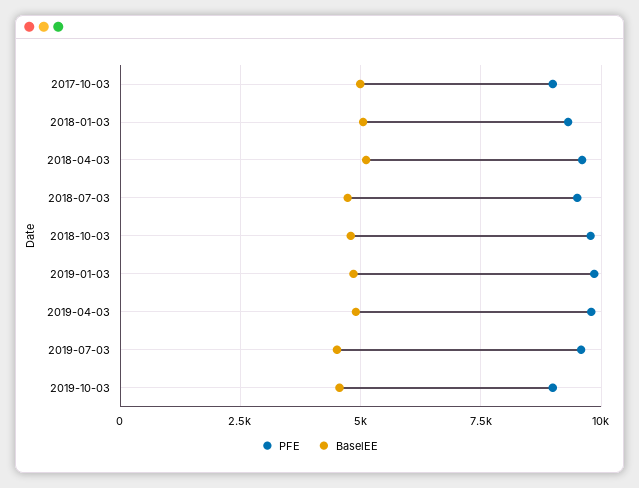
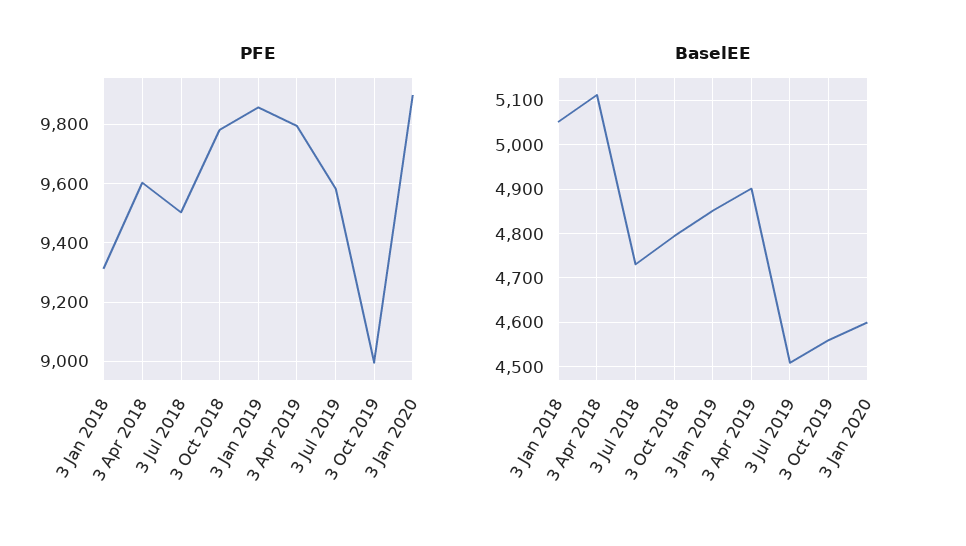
PFE, 2017-10-03: 9000 -> none
BaselEE, 2017-10-03: 5000 -> none
PFE, 3 Jan 2020: none -> 9900
BaselEE, 3 Jan 2020: none -> 4600

